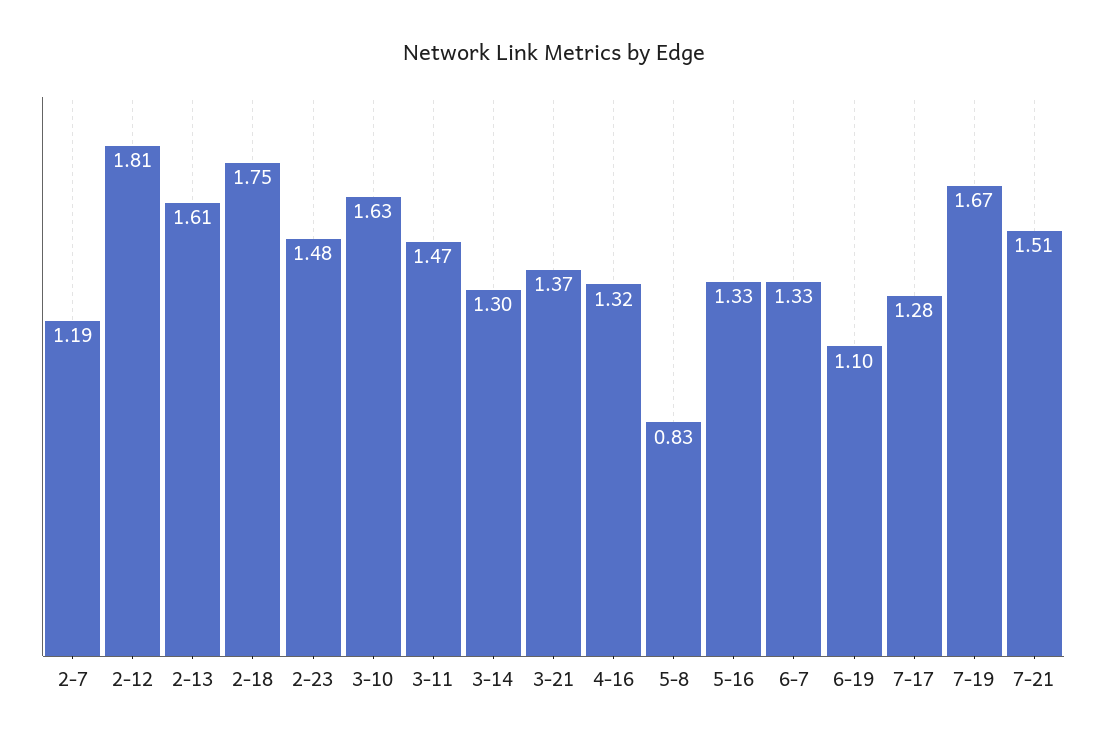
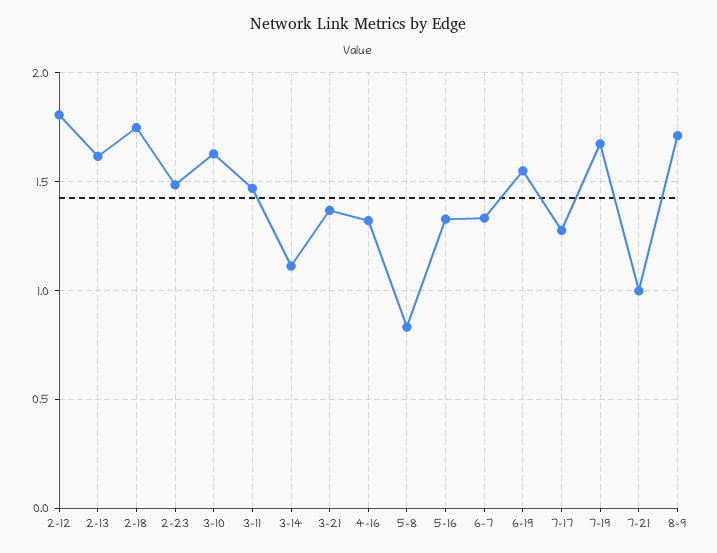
2-7: 1.19 -> none
3-14: 1.3 -> 1.1
6-19: 1.1 -> 1.55
7-21: 1.51 -> 1
8-9: none -> 1.7

